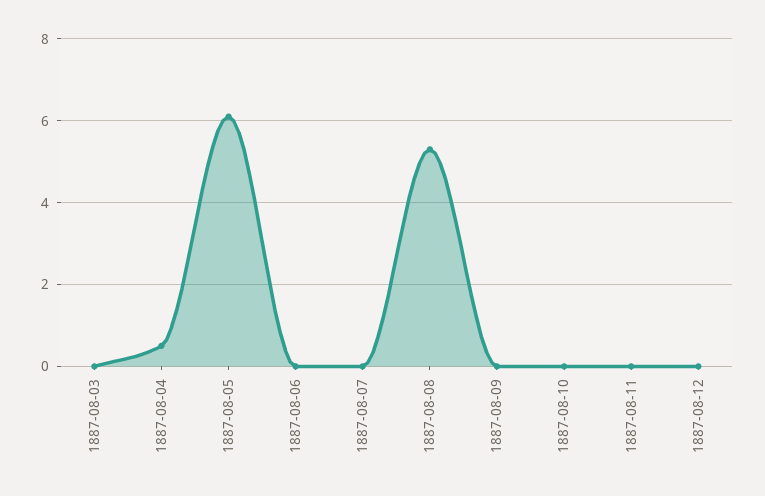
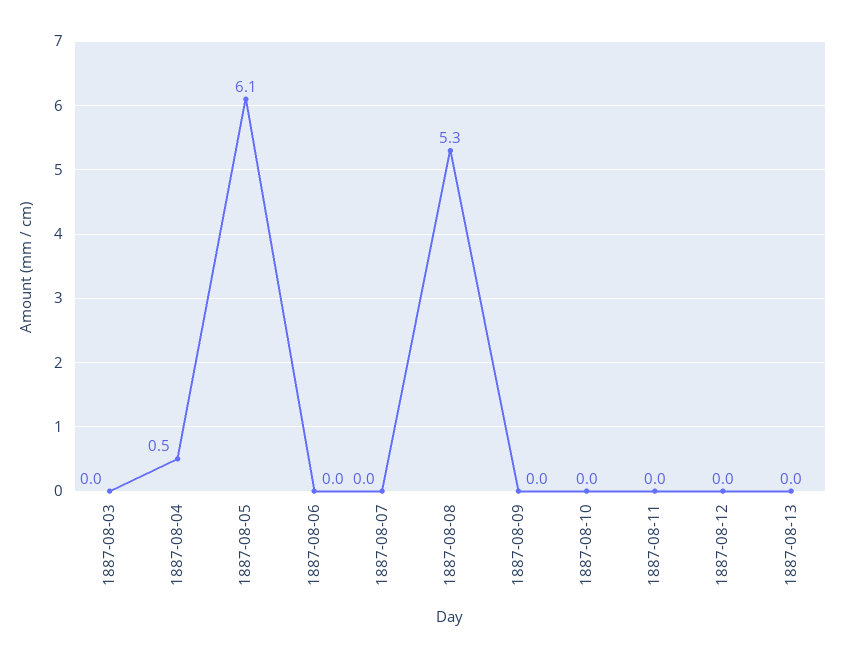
1887-08-13: none -> 0

